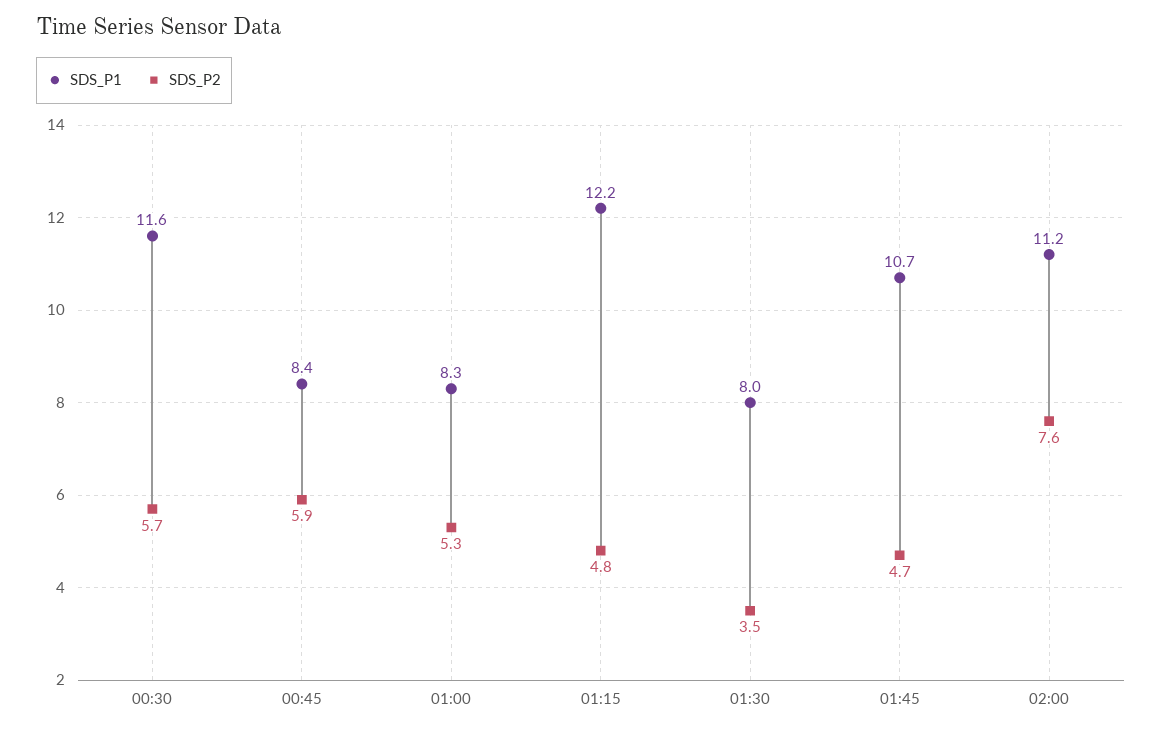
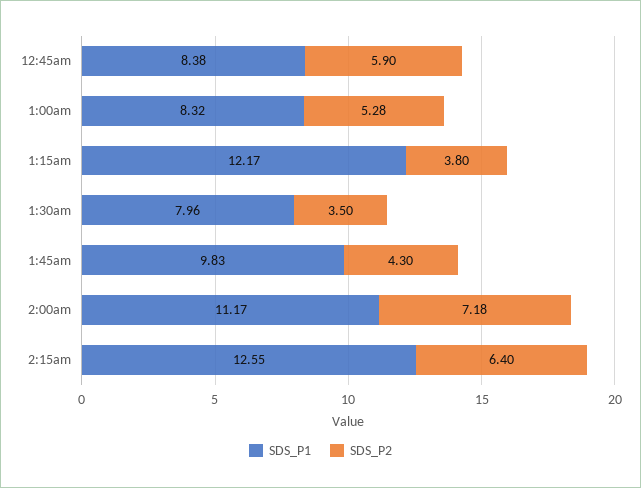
SDS_P1, 00:30: 11.6 -> none
SDS_P2, 00:30: 5.7 -> none
SDS_P2, 01:15: 4.8 -> 3.8
SDS_P1, 01:45: 10.7 -> 9.83
SDS_P2, 01:45: 4.7 -> 4.3
SDS_P2, 02:00: 7.6 -> 7.18
SDS_P1, 2:15am: none -> 12.55
SDS_P2, 2:15am: none -> 6.4

